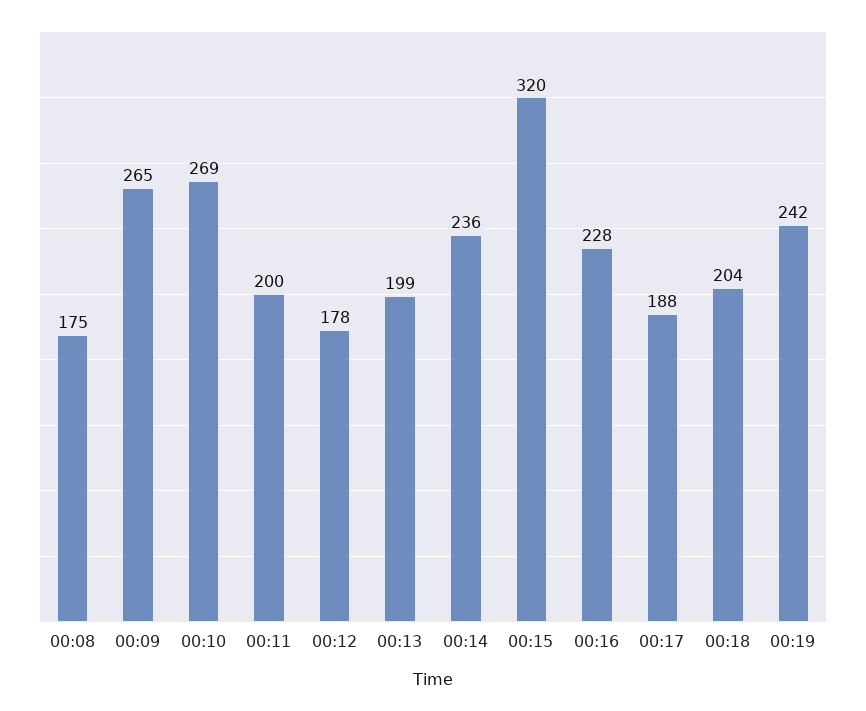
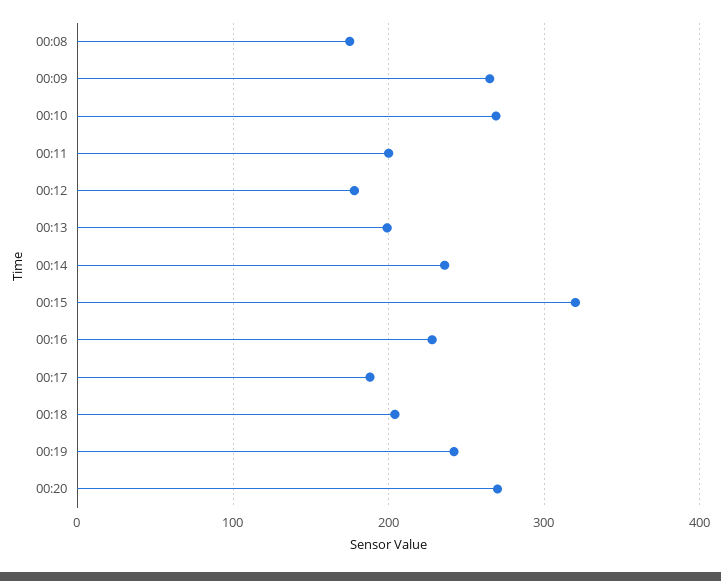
00:20: none -> 270

